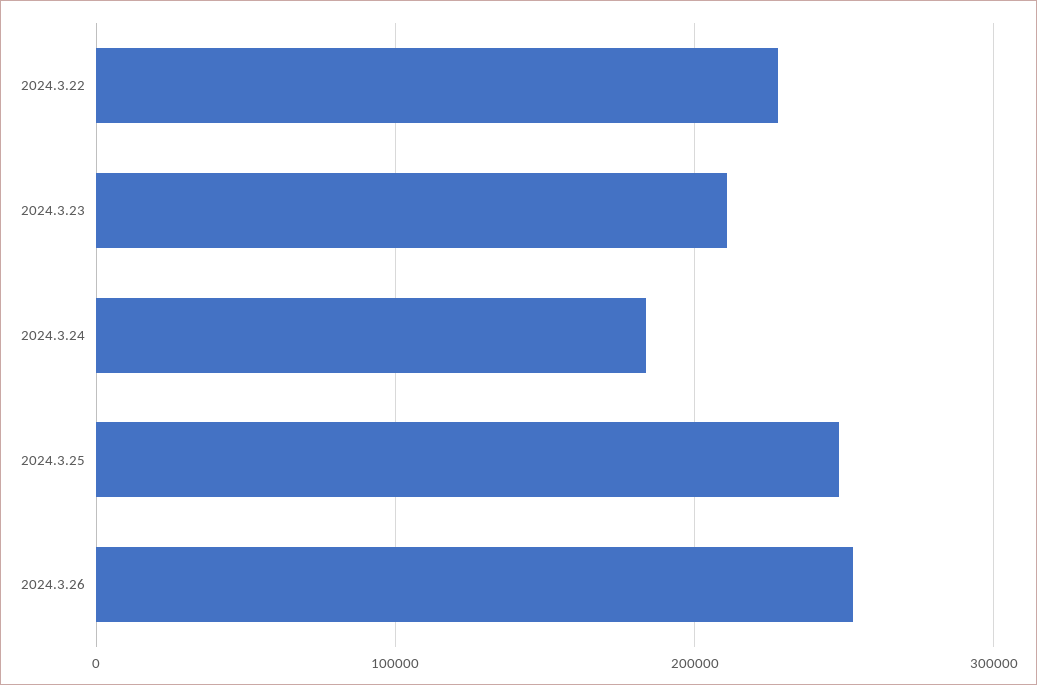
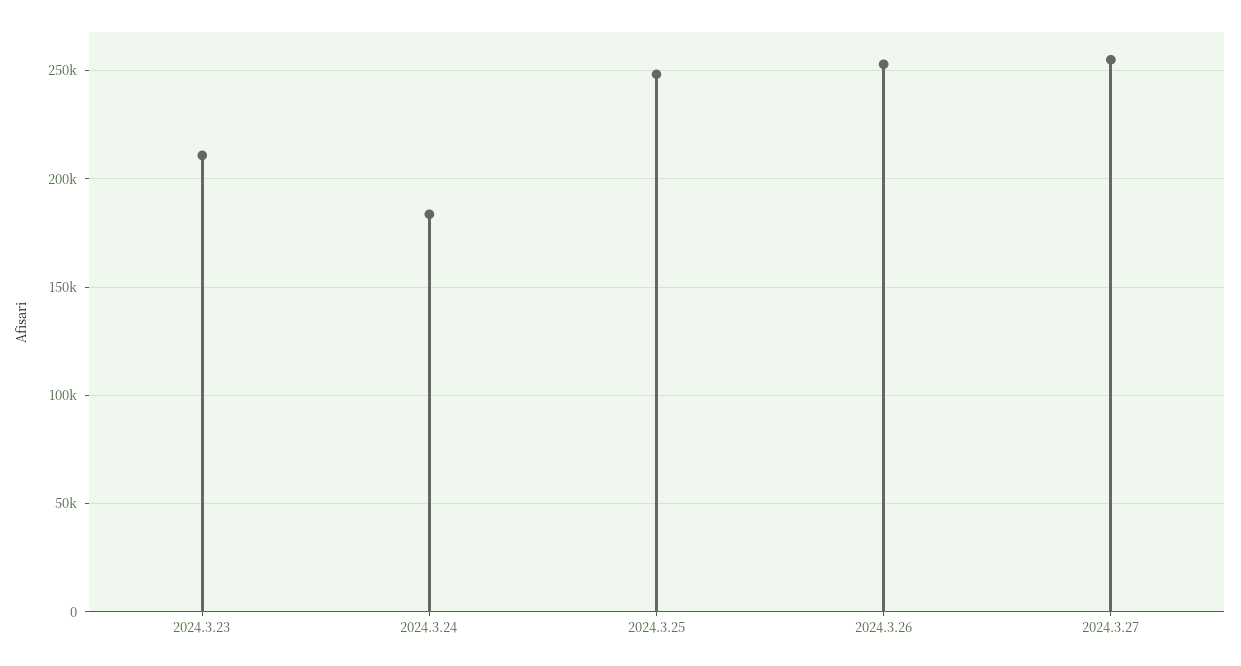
2024.3.22: 230000 -> none
2024.3.27: none -> 255000

